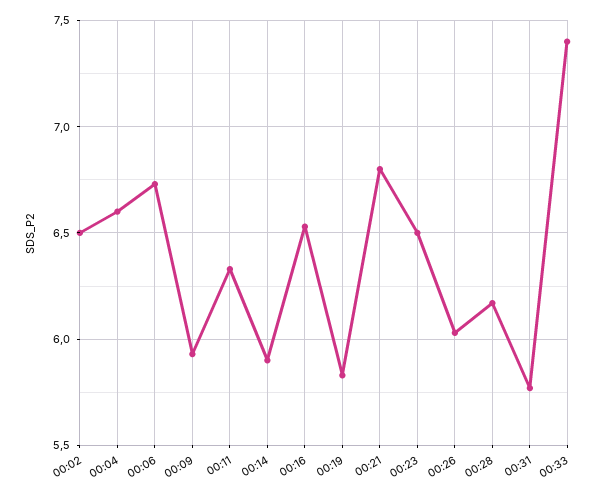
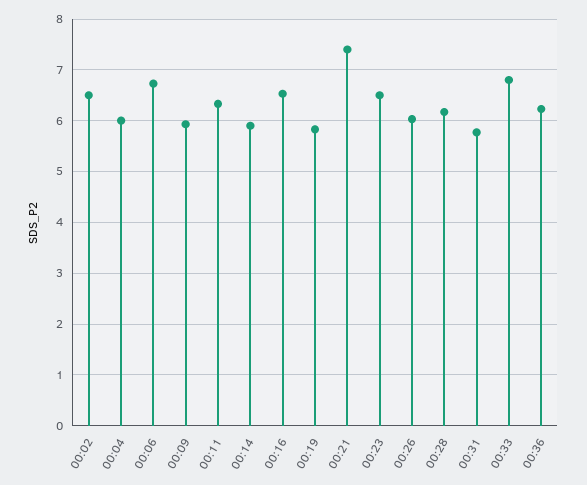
00:04: 6.6 -> 6
00:21: 6.8 -> 7.4
00:33: 7.4 -> 6.8
00:36: none -> 6.2

